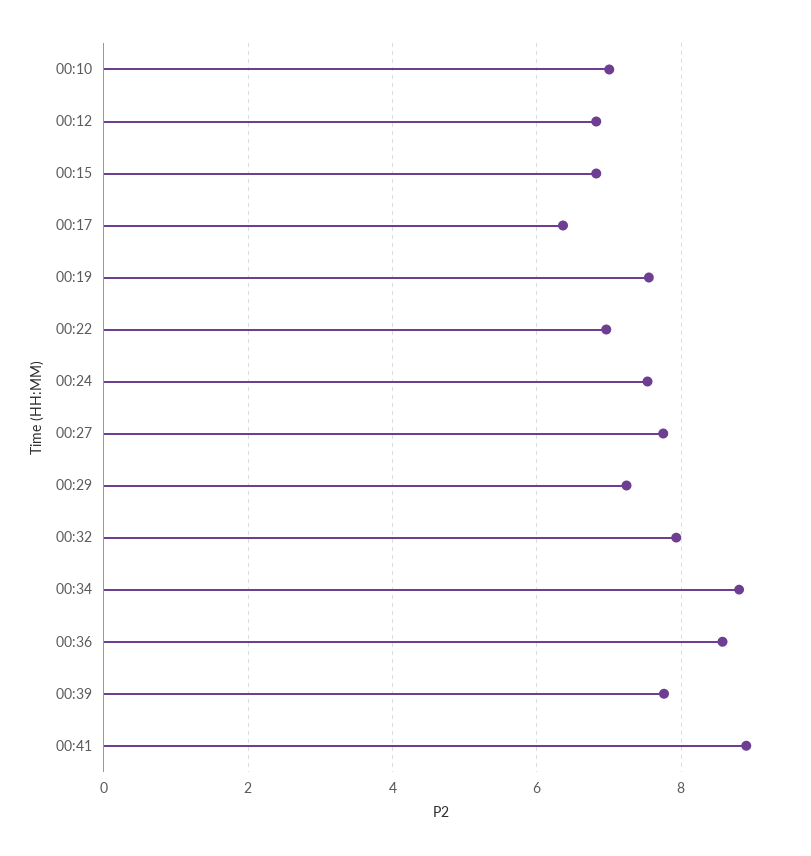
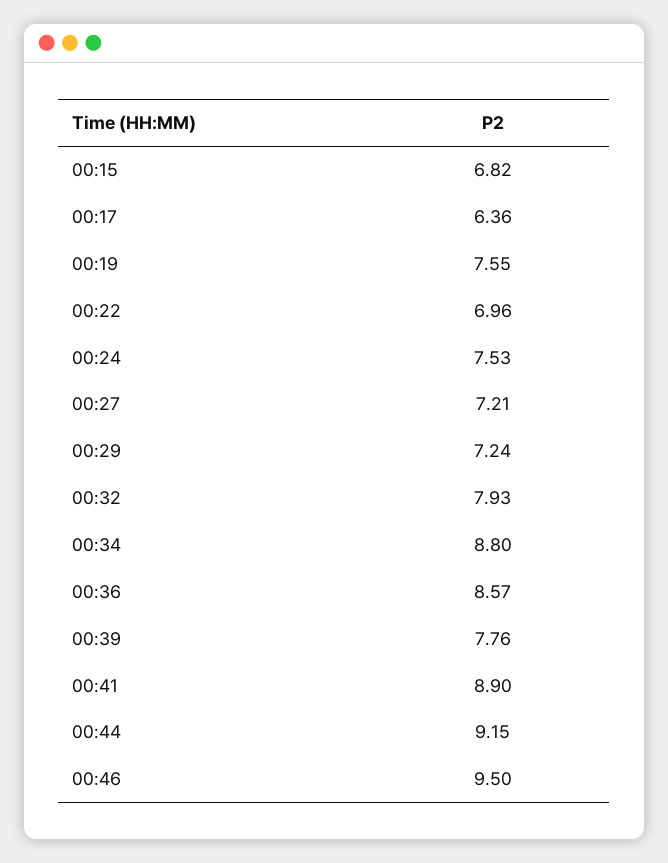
00:10: 7 -> none
00:12: 6.8 -> none
00:27: 7.8 -> 7.21
00:44: none -> 9.15
00:46: none -> 9.5

